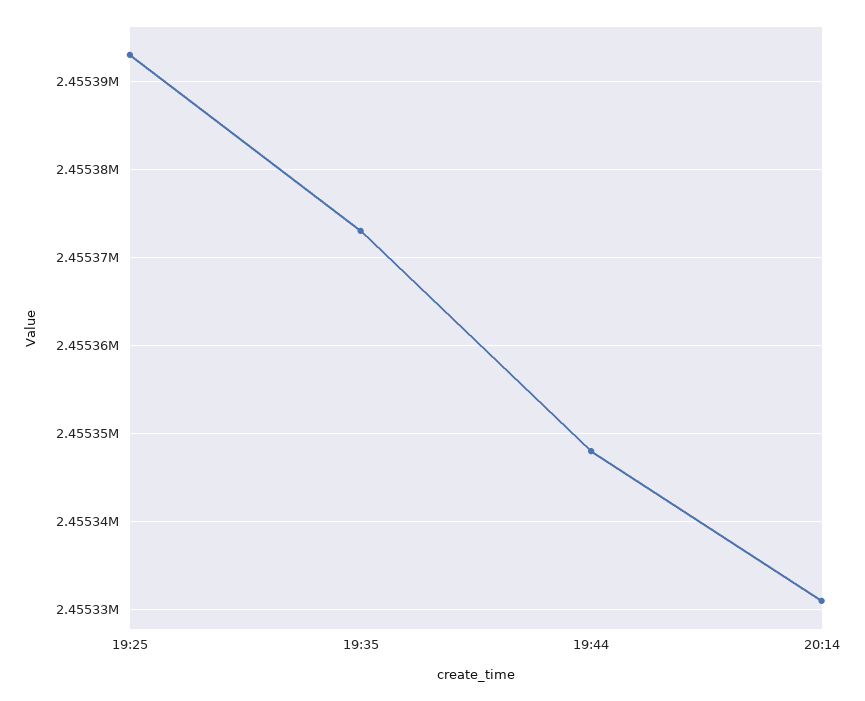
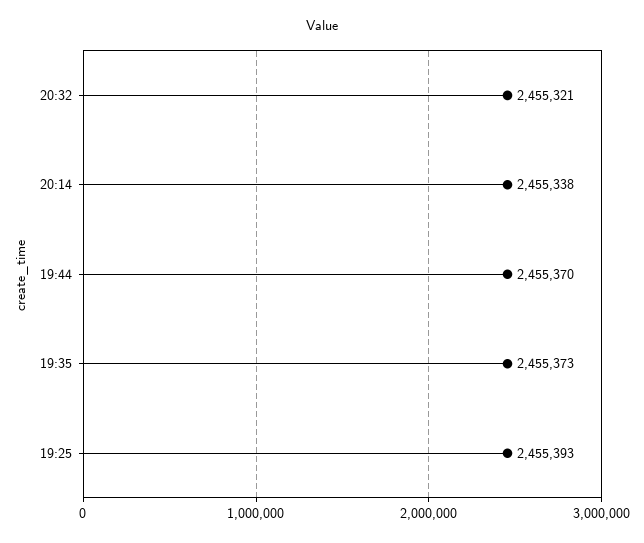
19:44: 2455348 -> 2455370
20:14: 2455331 -> 2455338
20:32: none -> 2455321

